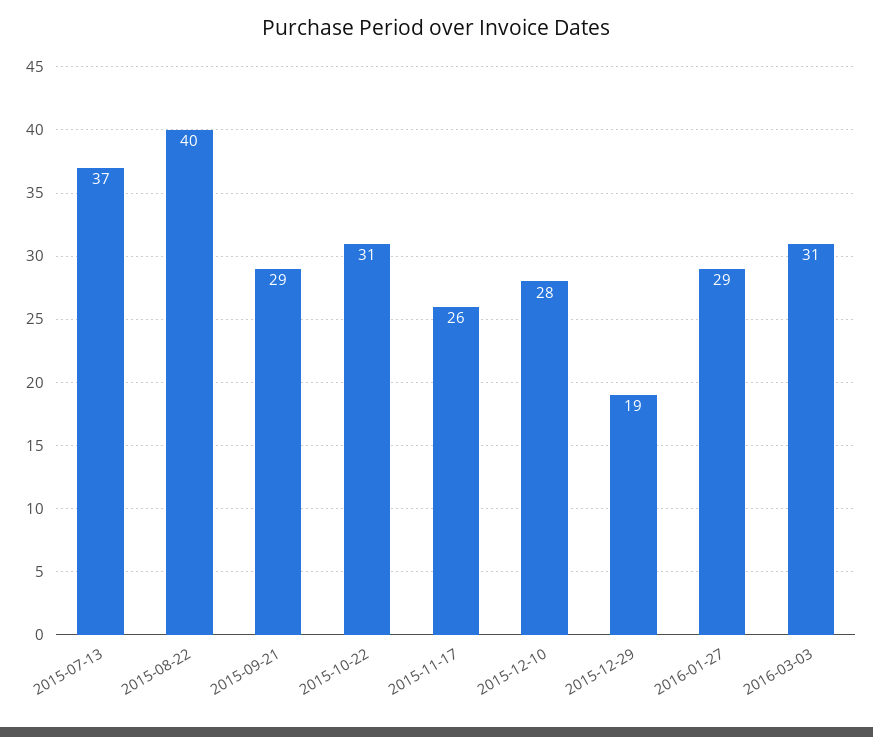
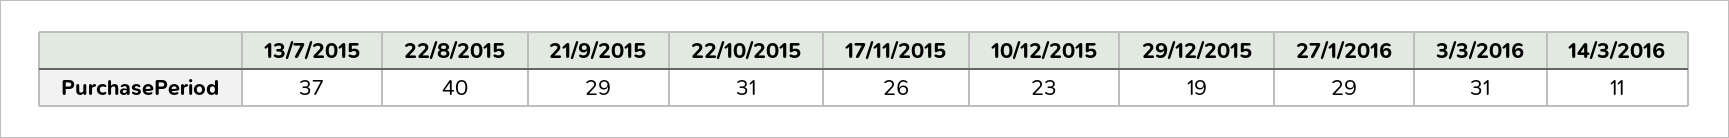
2015-12-10: 28 -> 23
14/3/2016: none -> 11

